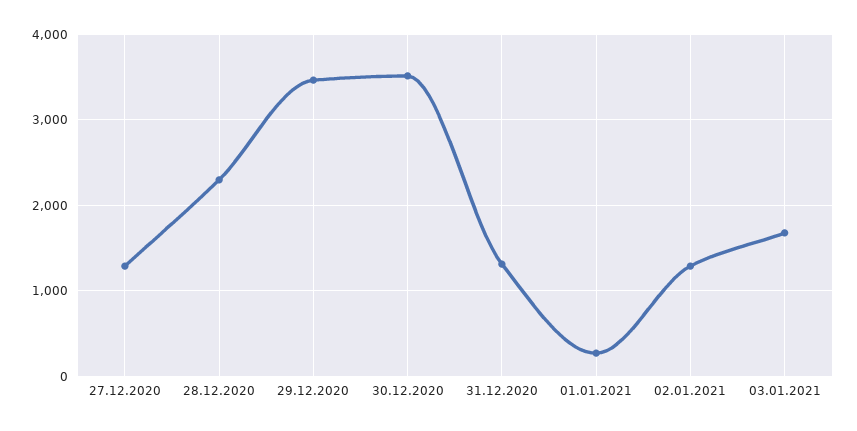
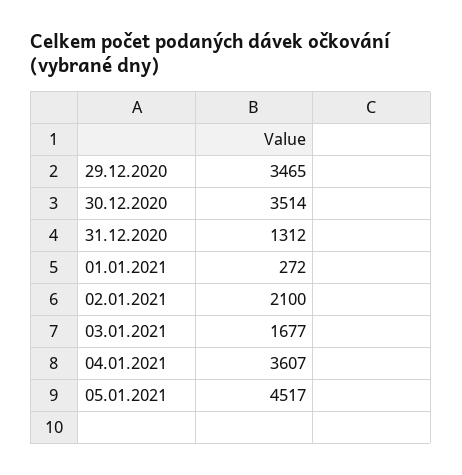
27.12.2020: 1300 -> none
28.12.2020: 2300 -> none
02.01.2021: 1300 -> 2100
04.01.2021: none -> 3607
05.01.2021: none -> 4517

